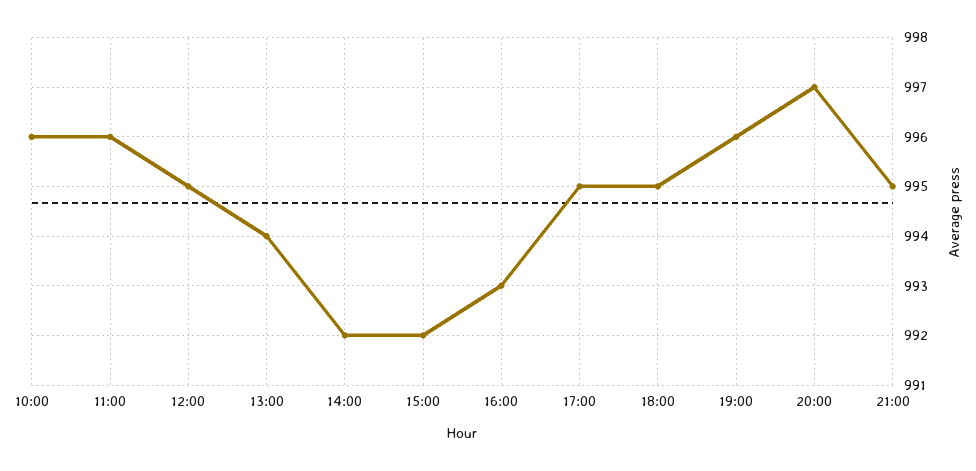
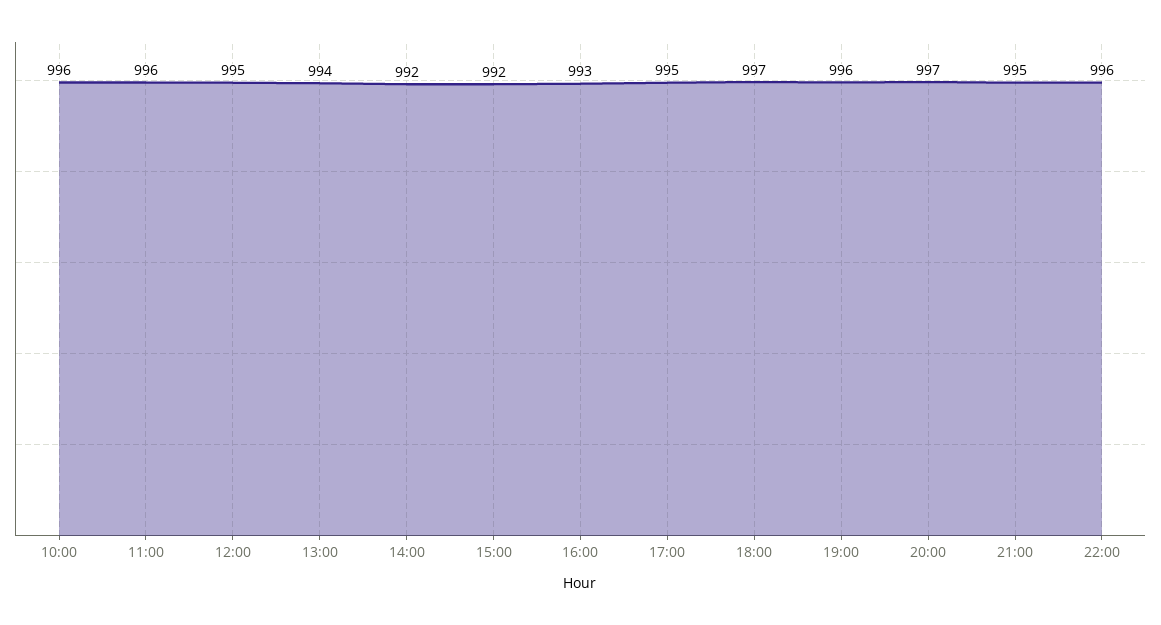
18:00: 995 -> 997
22:00: none -> 996

